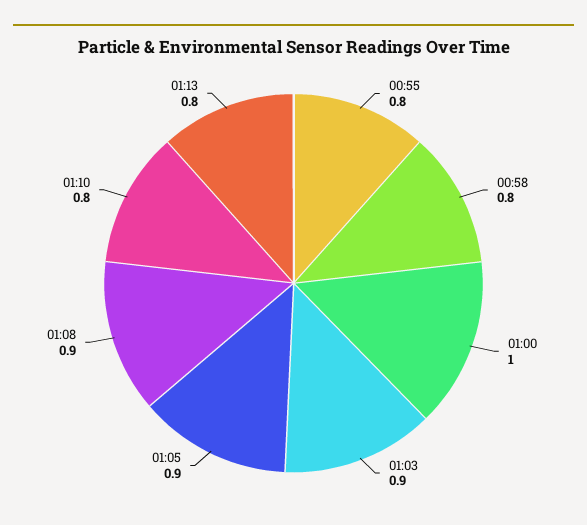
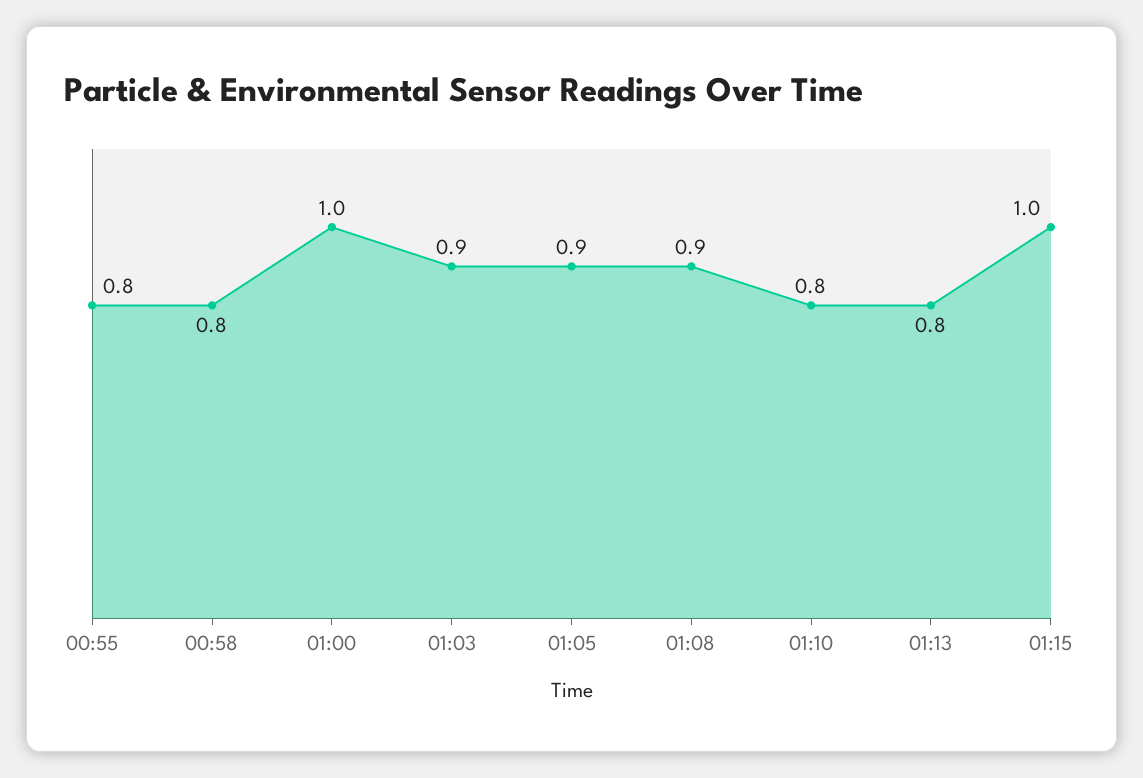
01:15: none -> 1

